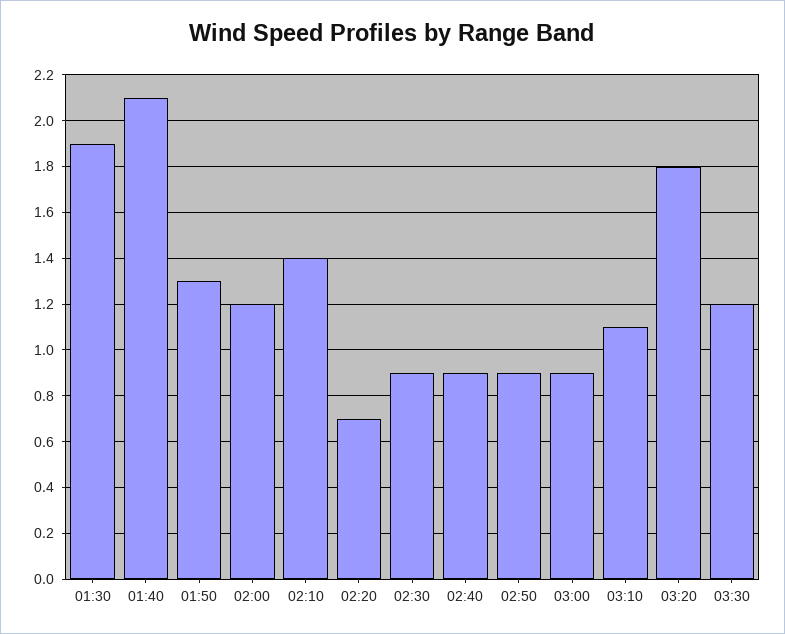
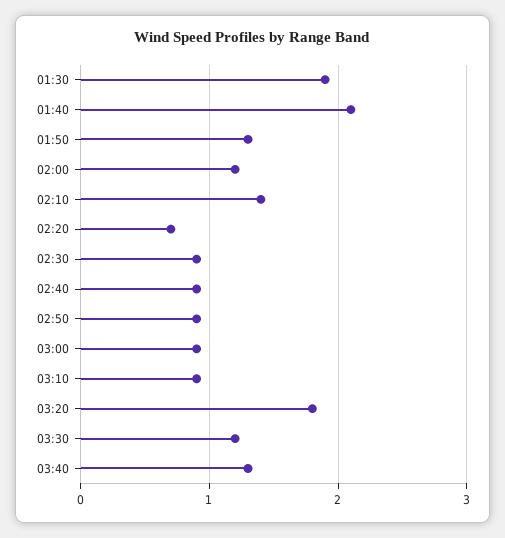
03:10: 1.1 -> 0.9
03:40: none -> 1.3

